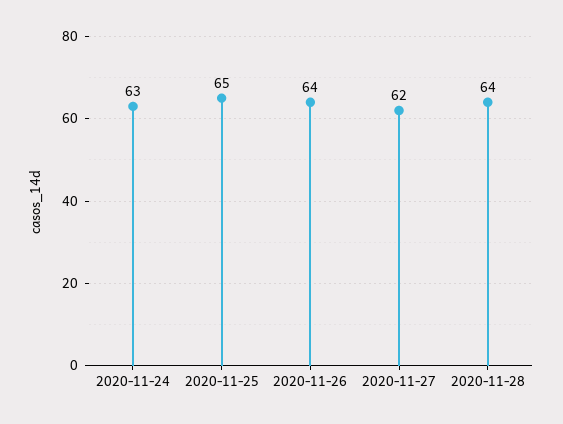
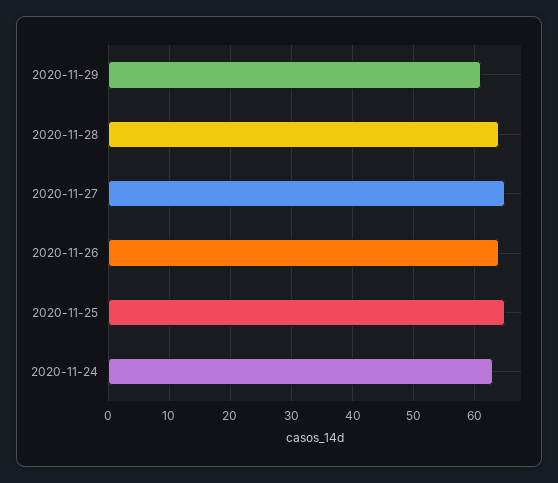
2020-11-27: 62 -> 65
2020-11-29: none -> 61

